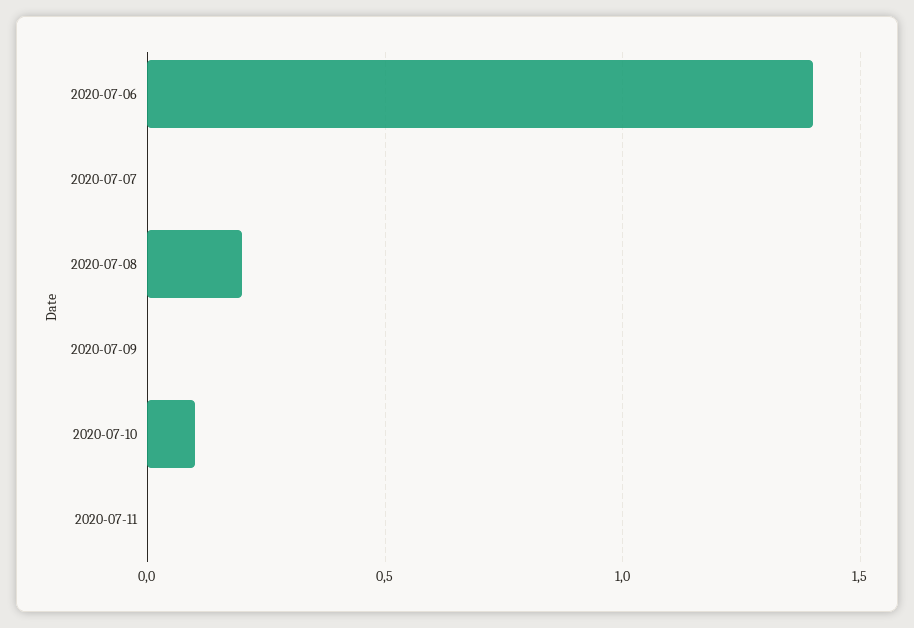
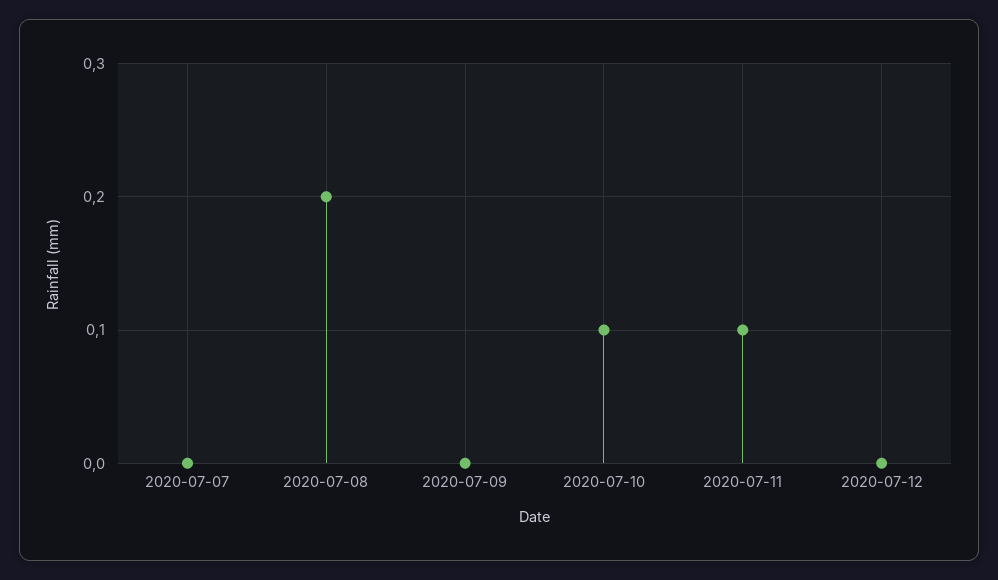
2020-07-06: 1.4 -> none
2020-07-11: 0 -> 0.1
2020-07-12: none -> 0

